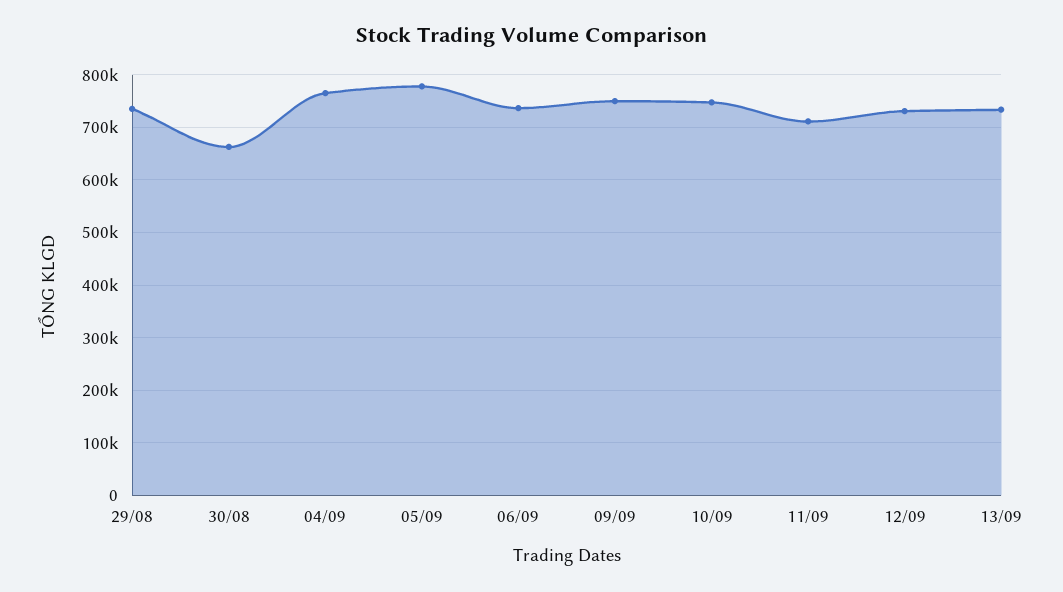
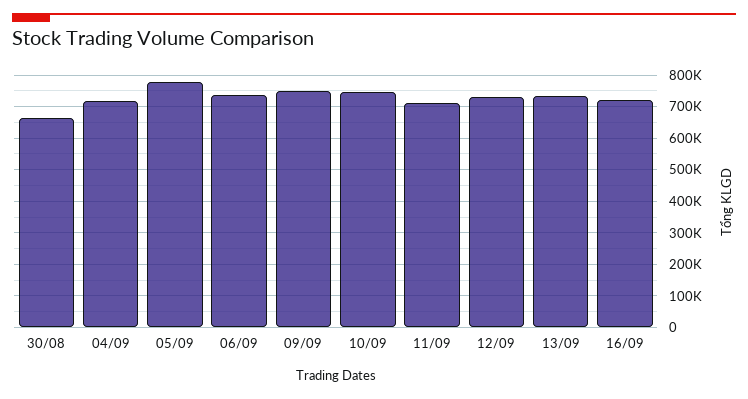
29/08: 740000 -> none
04/09: 760000 -> 720000
16/09: none -> 720000

